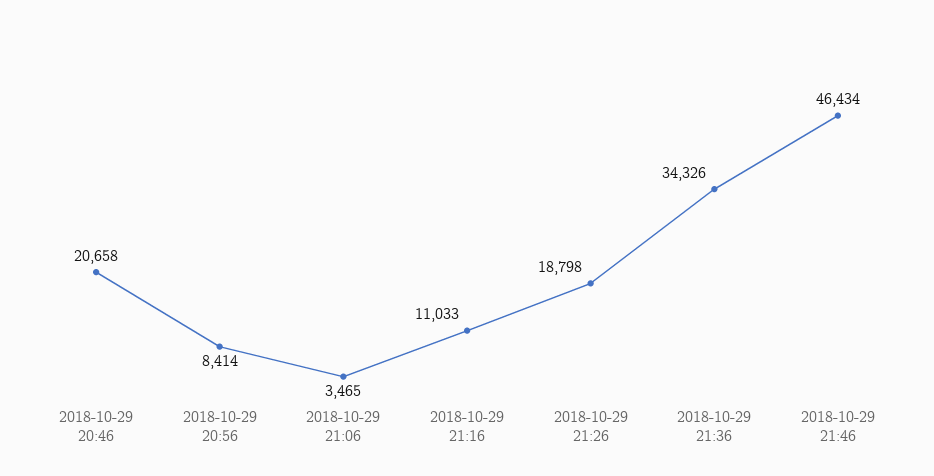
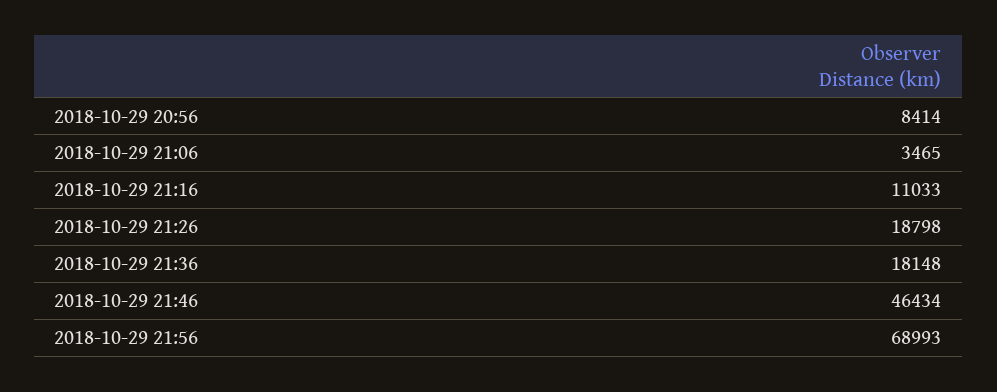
2018-10-29 20:46: 20658 -> none
2018-10-29 21:36: 34326 -> 18148
2018-10-29 21:56: none -> 68993

